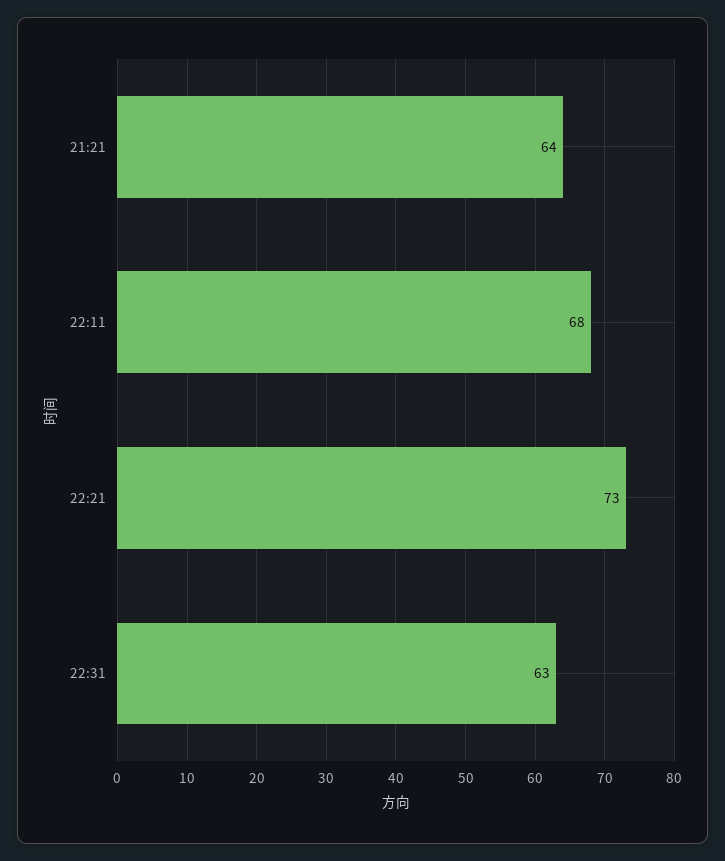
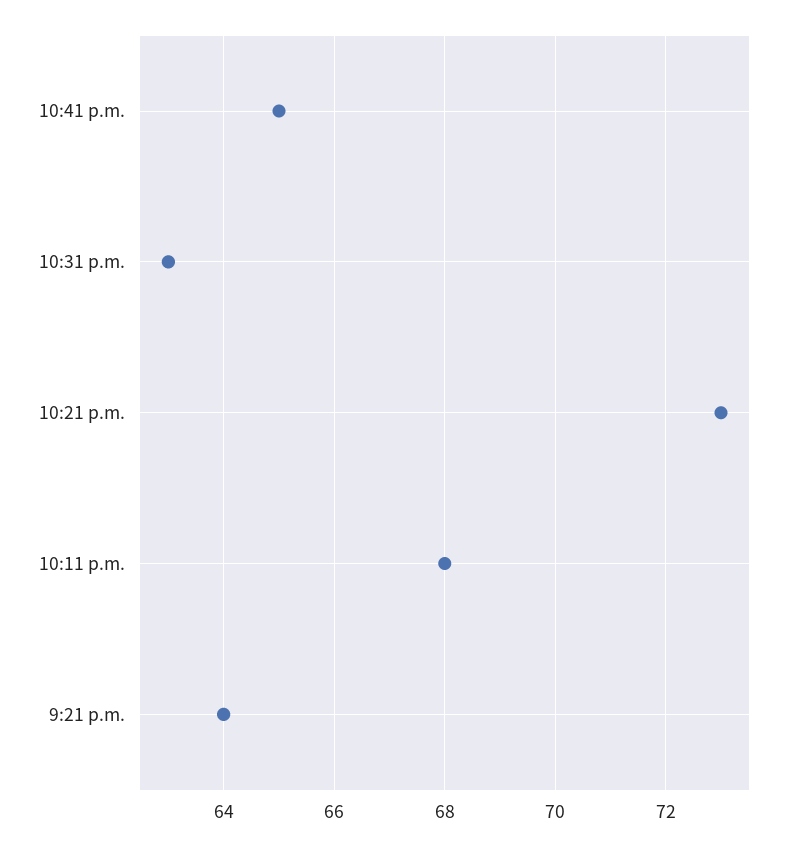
10:41 p.m.: none -> 65

